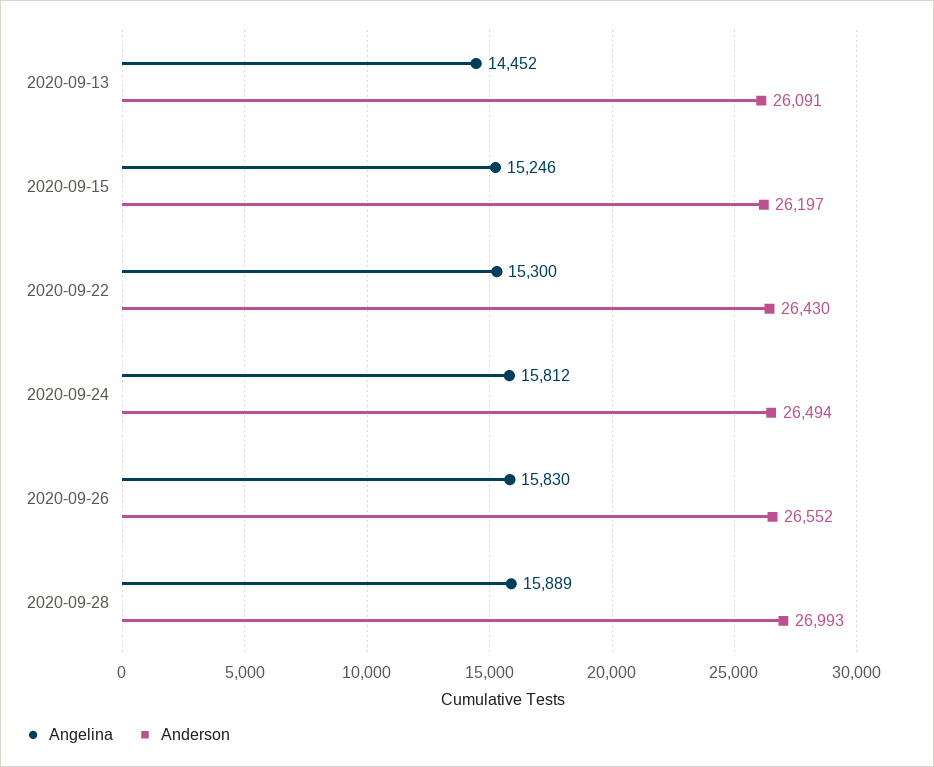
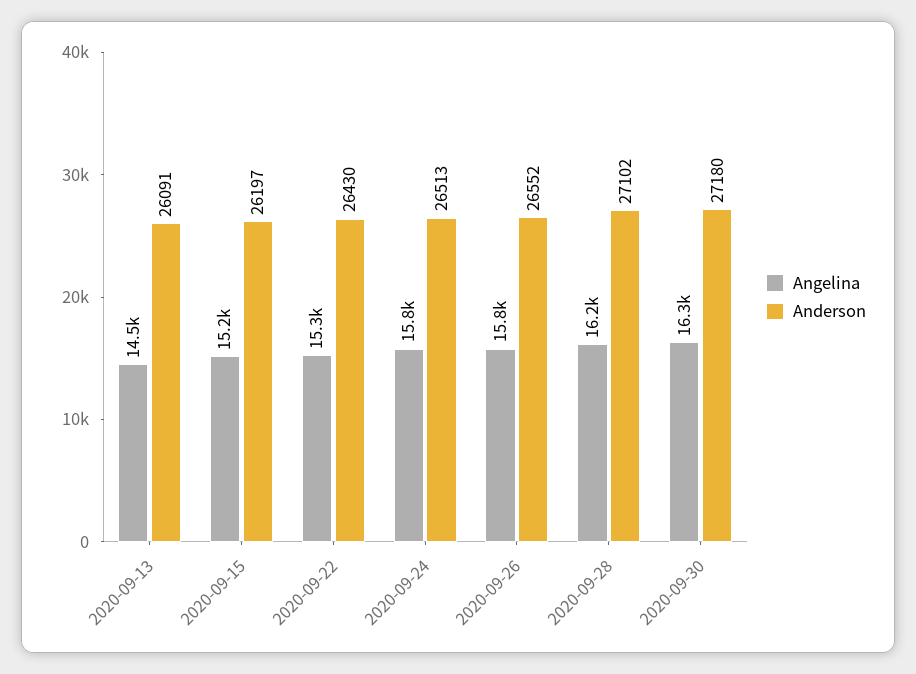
Anderson, 2020-09-24: 26494 -> 26513
Angelina, 2020-09-28: 15889 -> 16200
Anderson, 2020-09-28: 26993 -> 27102
Angelina, 2020-09-30: none -> 16300
Anderson, 2020-09-30: none -> 27180

